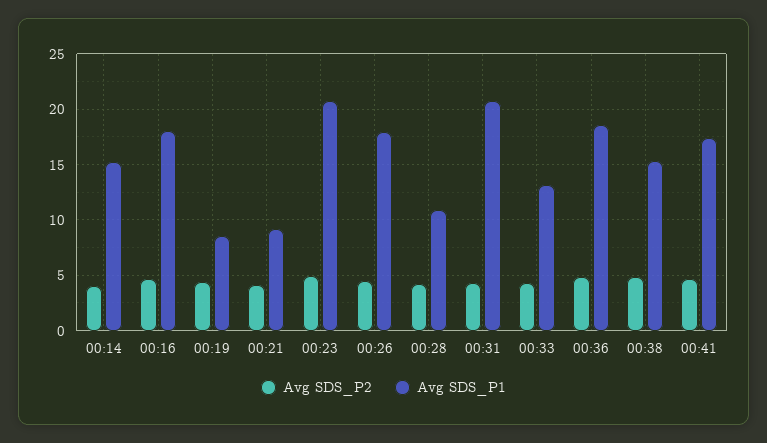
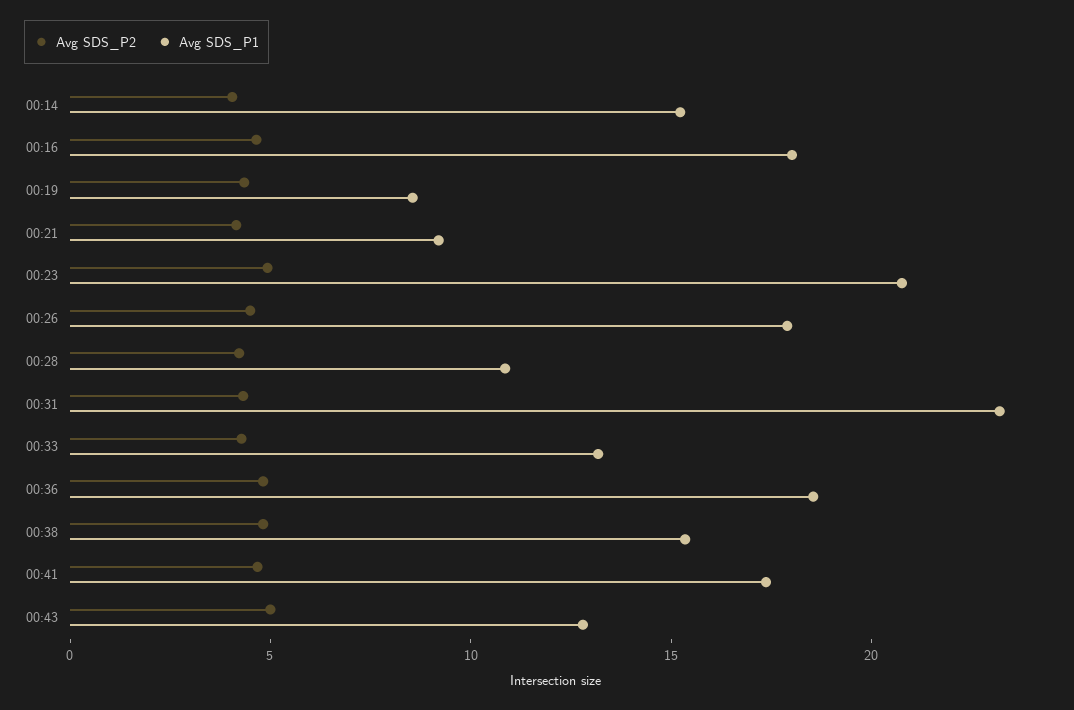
Avg SDS_P1, 00:31: 21 -> 23
Avg SDS_P2, 00:43: none -> 5
Avg SDS_P1, 00:43: none -> 13

